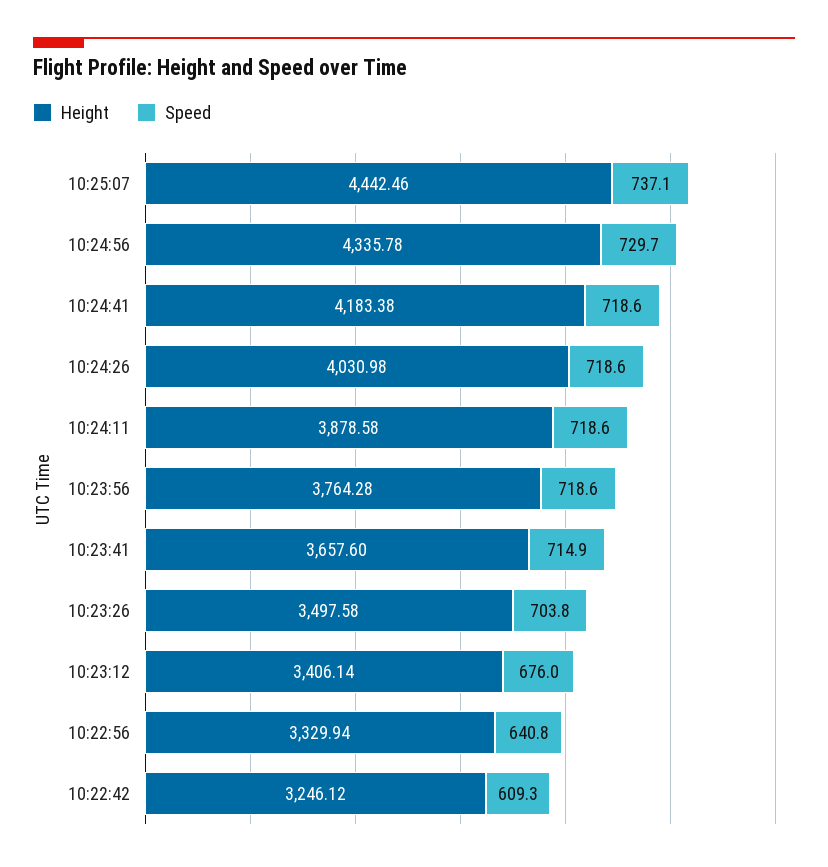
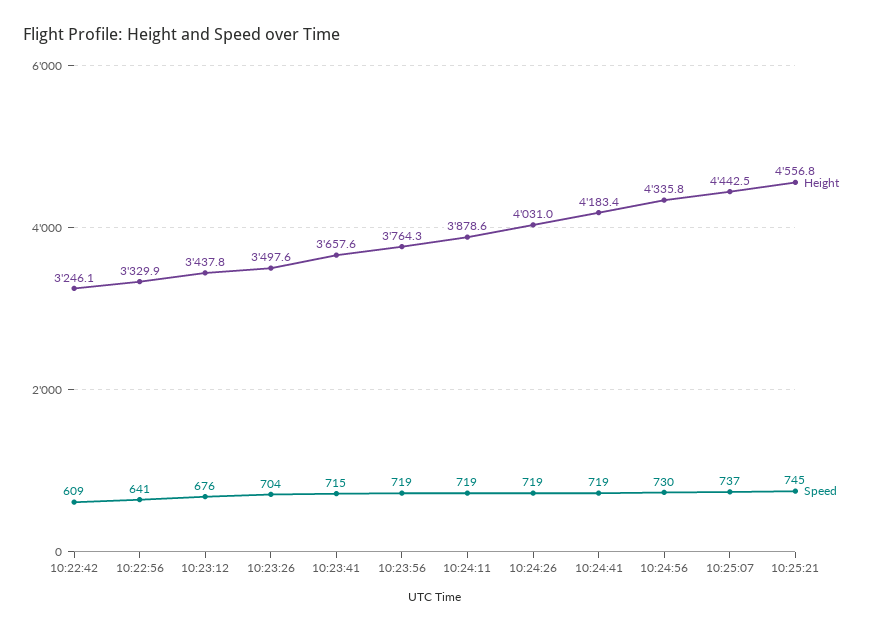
Height, 10:23:12: 3406.14 -> 3437.8
Height, 10:25:21: none -> 4556.8
Speed, 10:25:21: none -> 745

